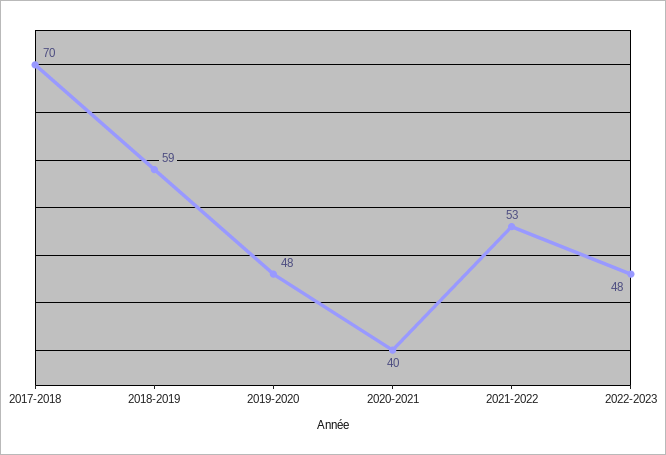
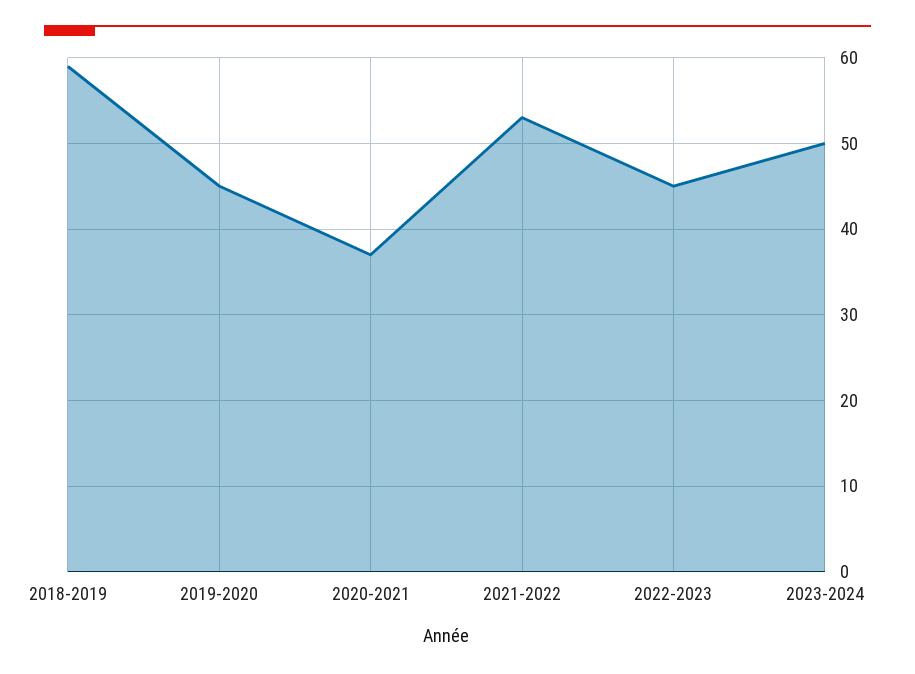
2017-2018: 70 -> none
2019-2020: 48 -> 45
2020-2021: 40 -> 37
2022-2023: 48 -> 45
2023-2024: none -> 50

